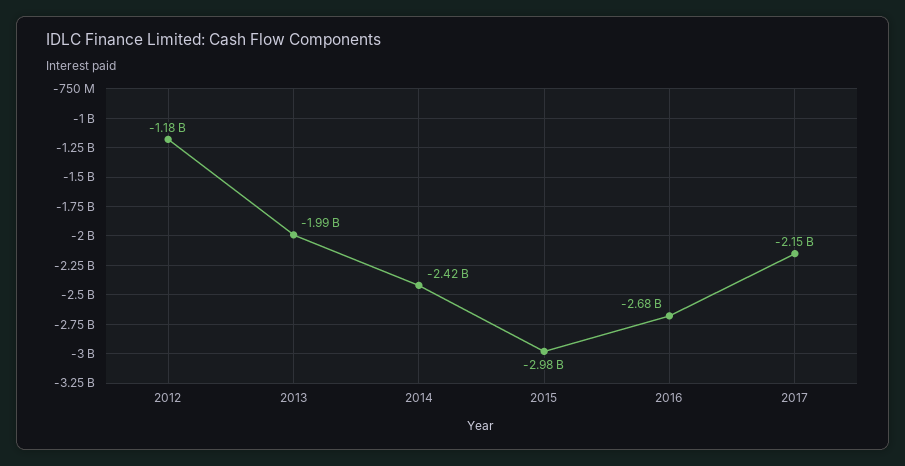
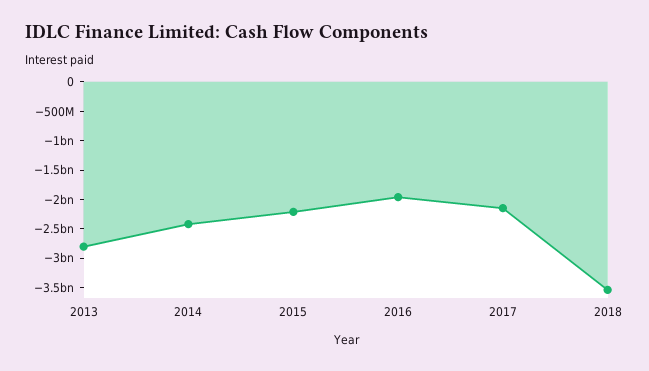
2012: -1180000000 -> none
2013: -1990000000 -> -2750000000
2015: -2980000000 -> -2250000000
2016: -2680000000 -> -2000000000
2018: none -> -3500000000

